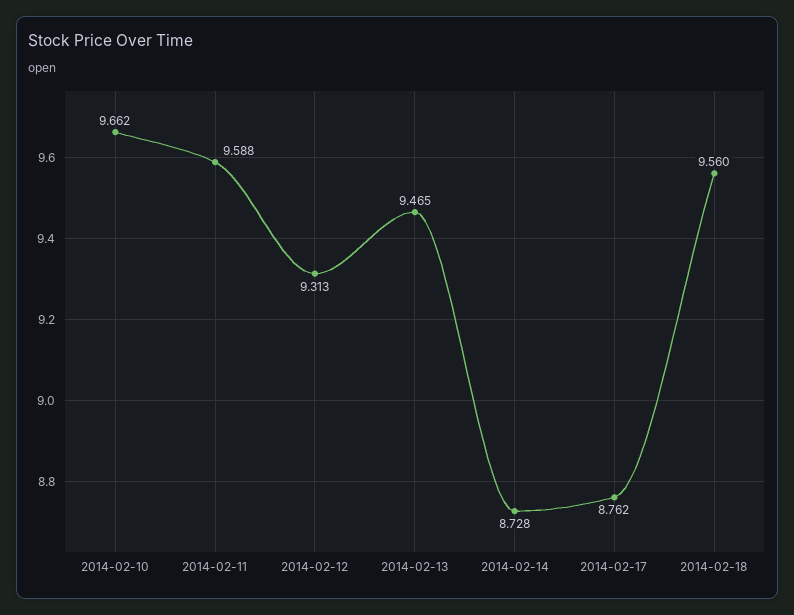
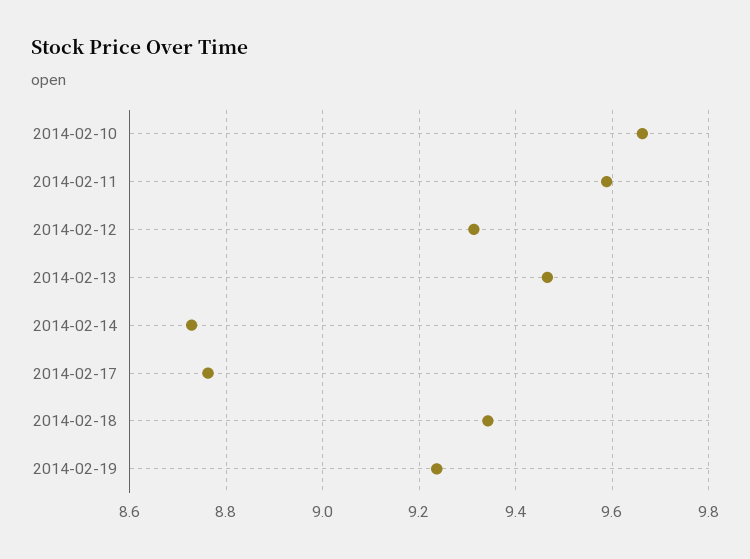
2014-02-18: 9.56 -> 9.34
2014-02-19: none -> 9.24

